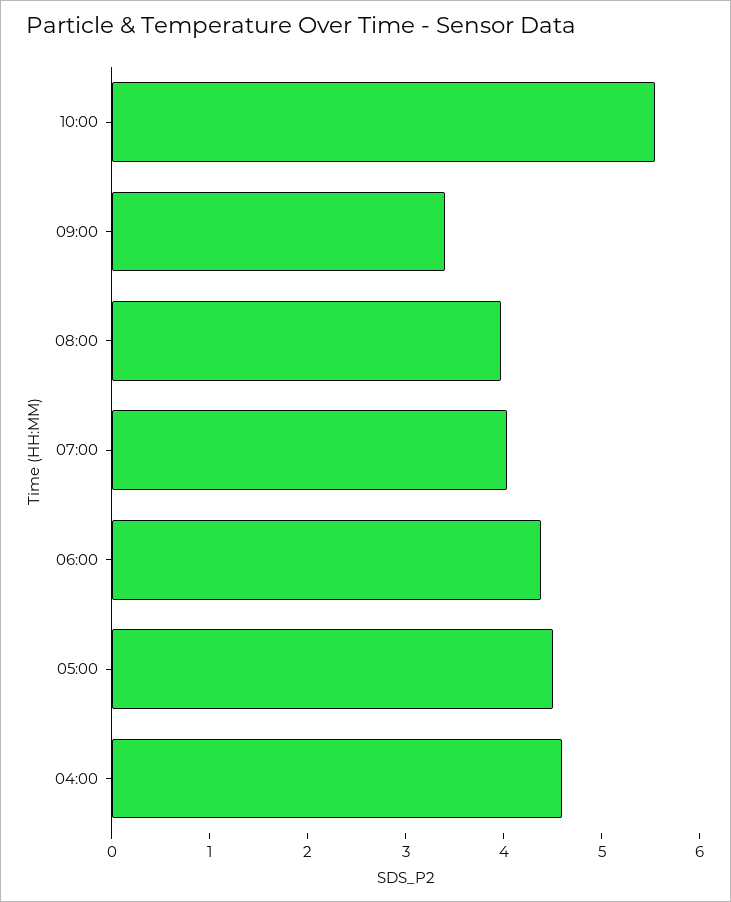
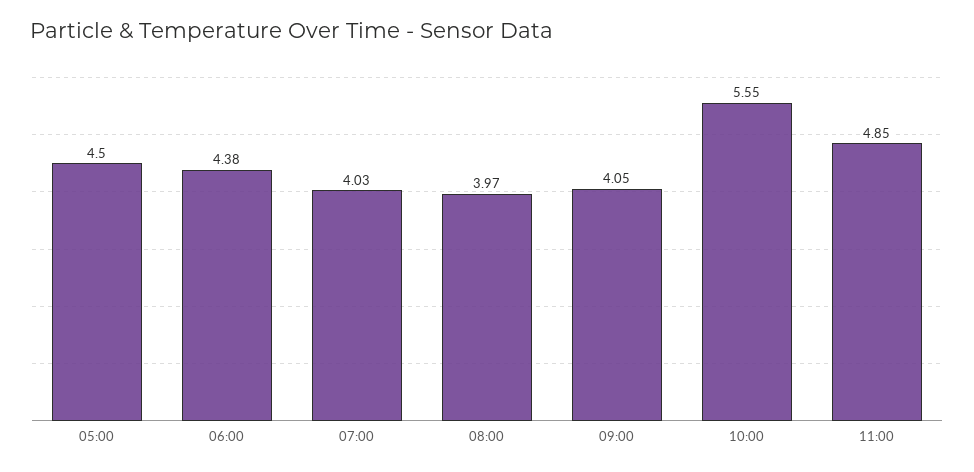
09:00: 3.4 -> 4.05
04:00: 4.6 -> none
11:00: none -> 4.85

